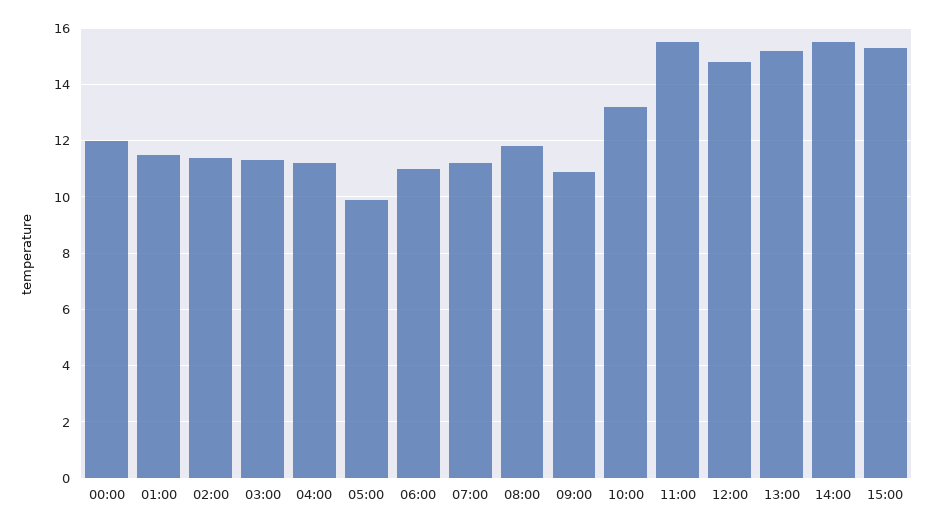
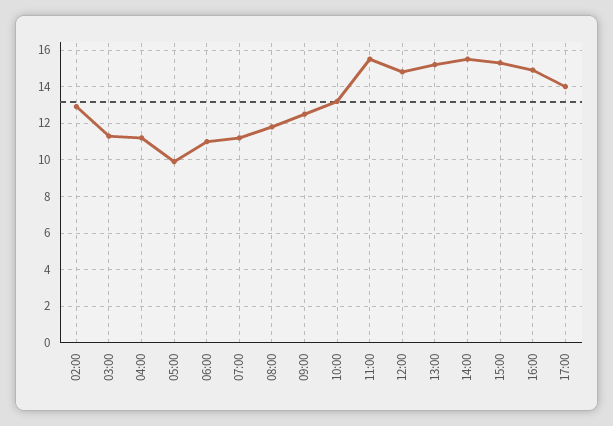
00:00: 12 -> none
01:00: 11.5 -> none
02:00: 11.5 -> 13
09:00: 11 -> 12.5
16:00: none -> 15
17:00: none -> 14

